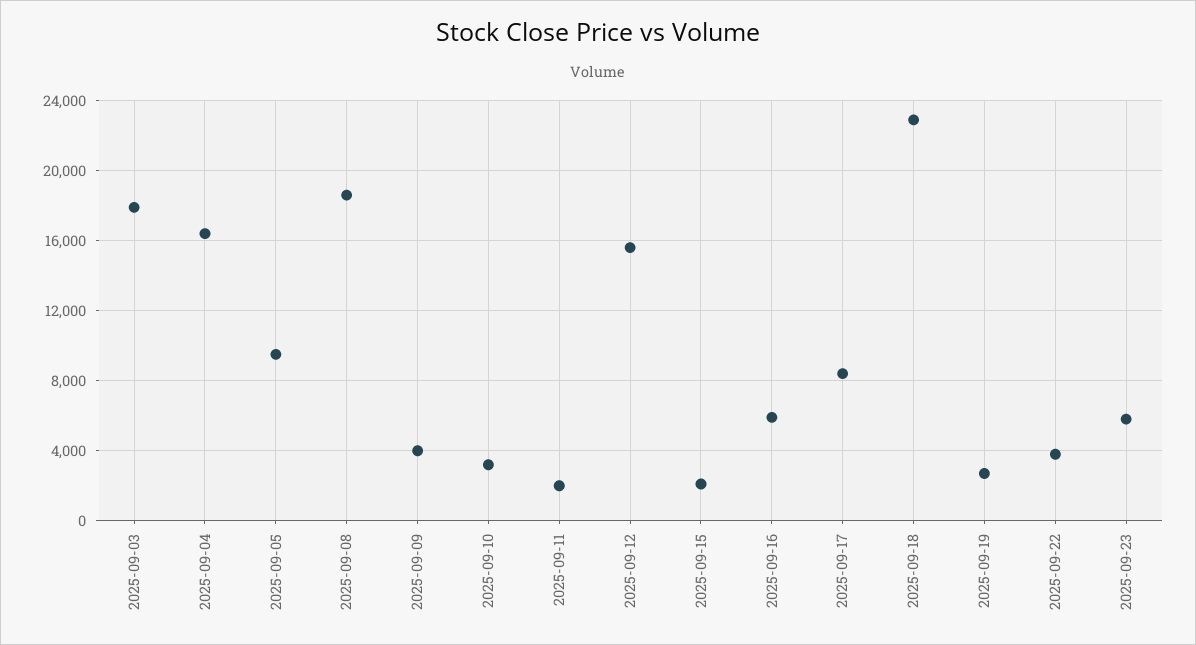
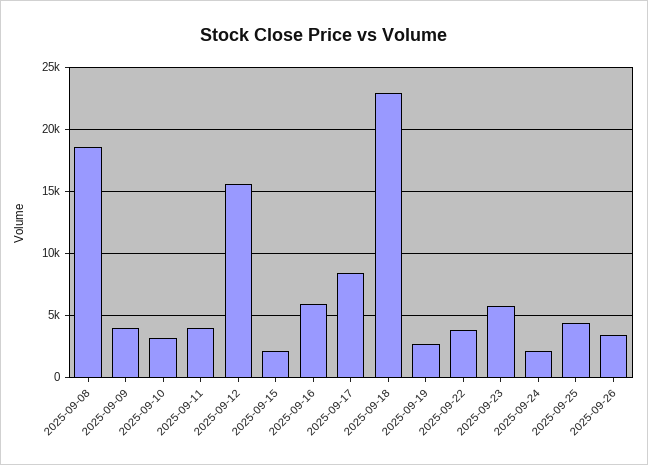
2025-09-03: 18000 -> none
2025-09-04: 16500 -> none
2025-09-05: 9500 -> none
2025-09-11: 2000 -> 4000
2025-09-24: none -> 2000
2025-09-25: none -> 4500
2025-09-26: none -> 3500

